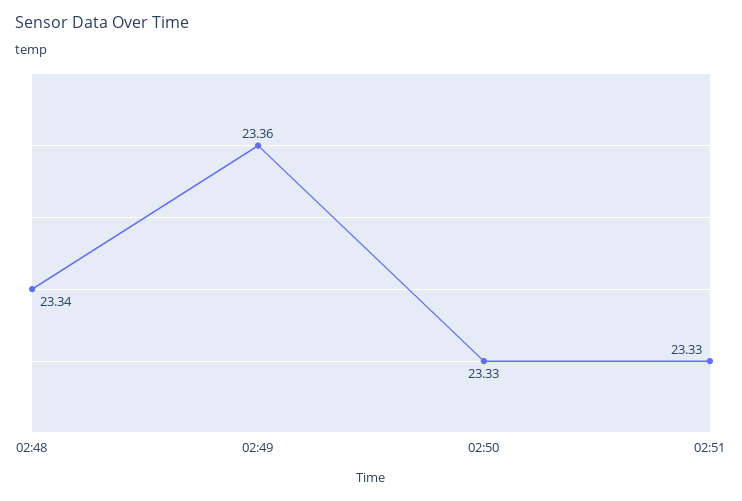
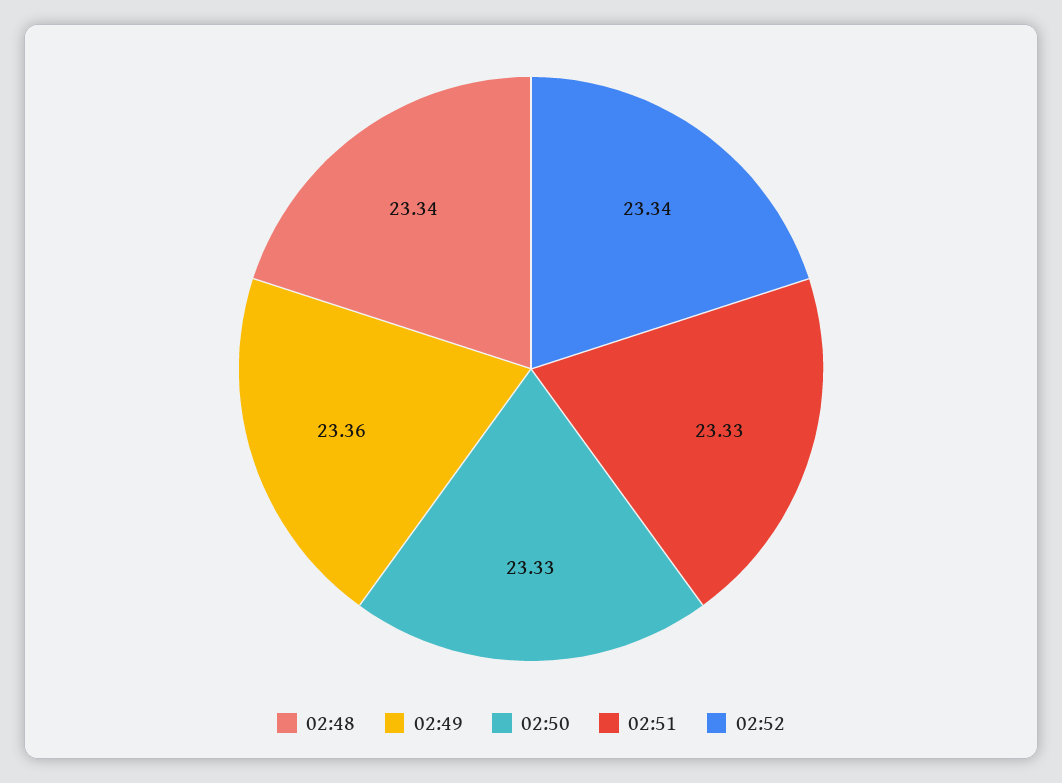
02:52: none -> 23.34

